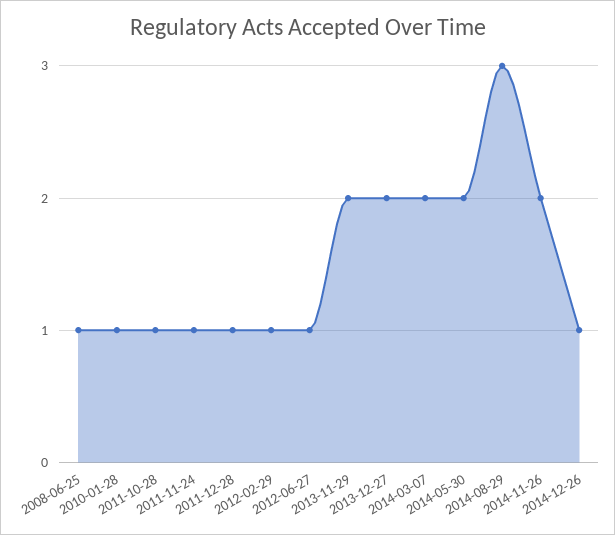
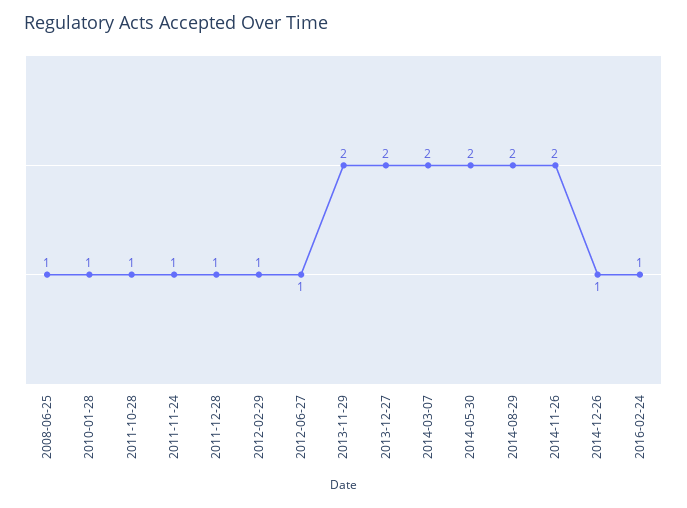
2014-08-29: 3 -> 2
2016-02-24: none -> 1

